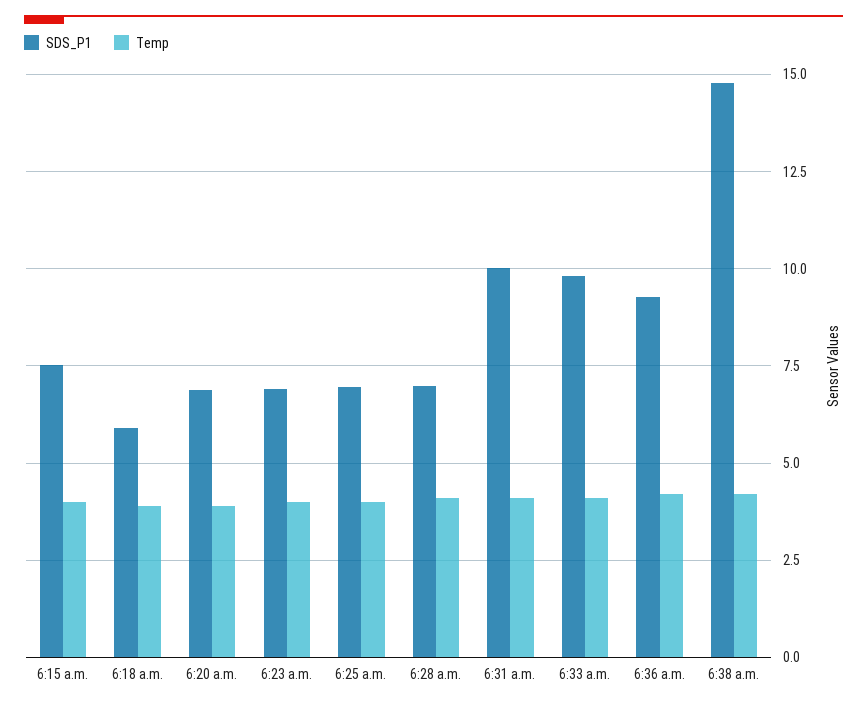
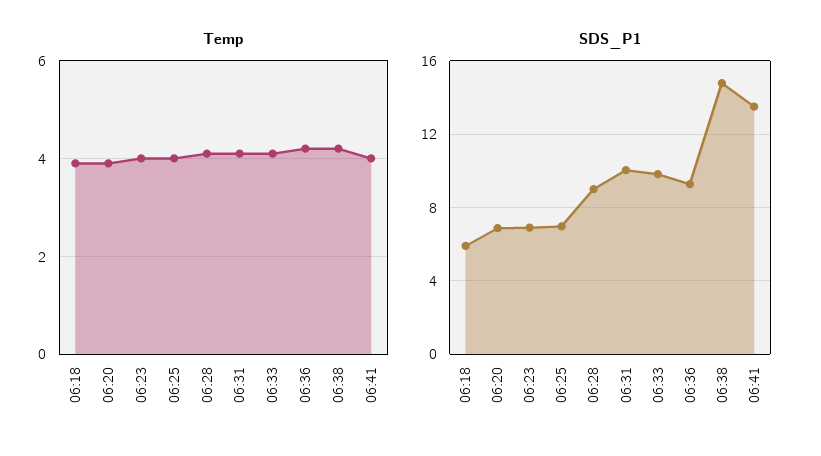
SDS_P1, 6:15 a.m.: 7.5 -> none
Temp, 6:15 a.m.: 4 -> none
SDS_P1, 6:28 a.m.: 7 -> 9
Temp, 06:41: none -> 4
SDS_P1, 06:41: none -> 13.5

